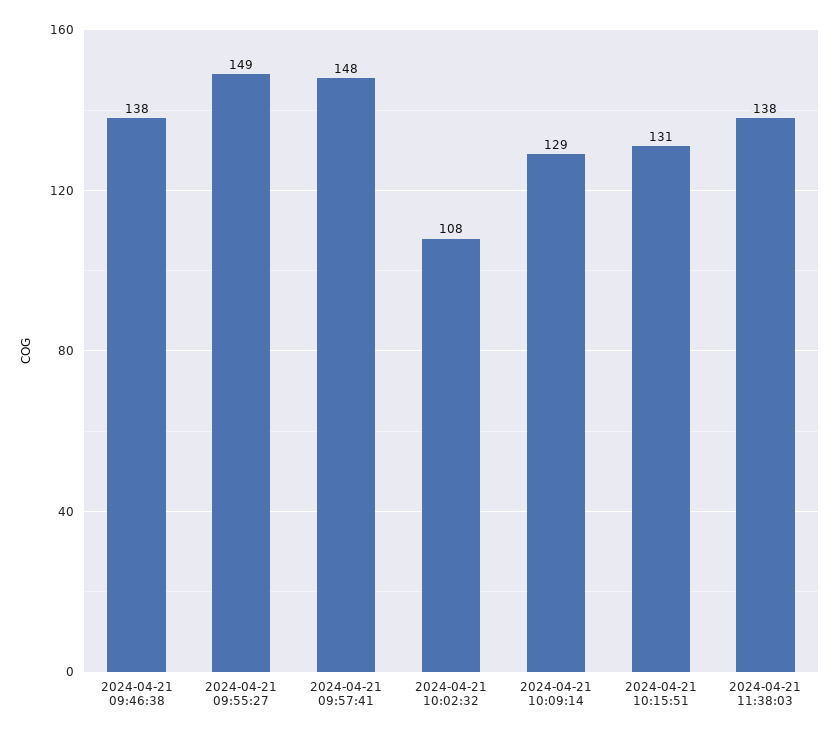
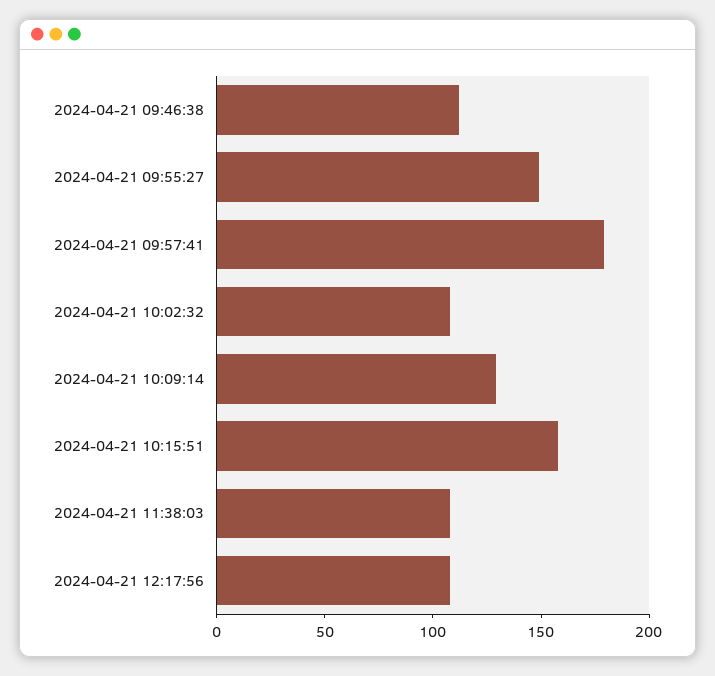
2024-04-21 09:46:38: 138 -> 110
2024-04-21 09:57:41: 148 -> 180
2024-04-21 10:15:51: 131 -> 160
2024-04-21 11:38:03: 138 -> 110
2024-04-21 12:17:56: none -> 110

